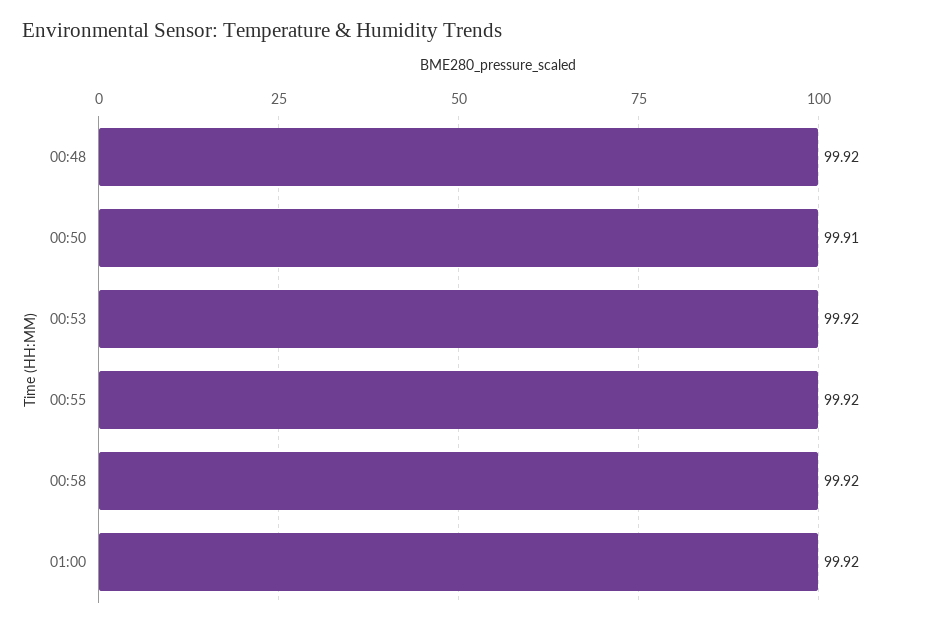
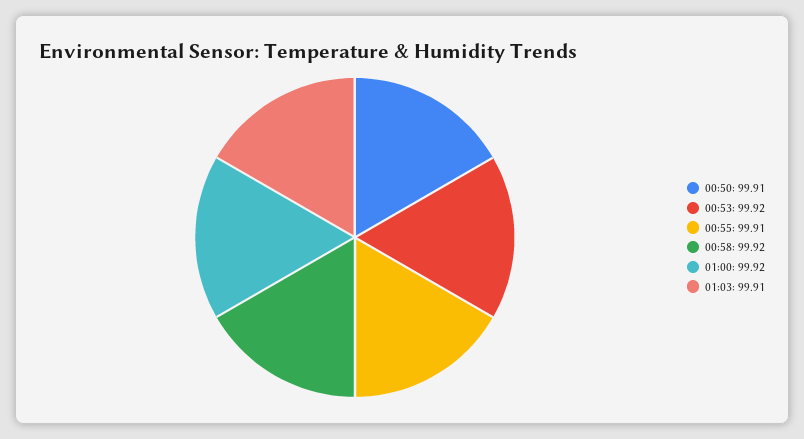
00:48: 99.92 -> none
00:55: 99.92 -> 99.91
01:03: none -> 99.91

